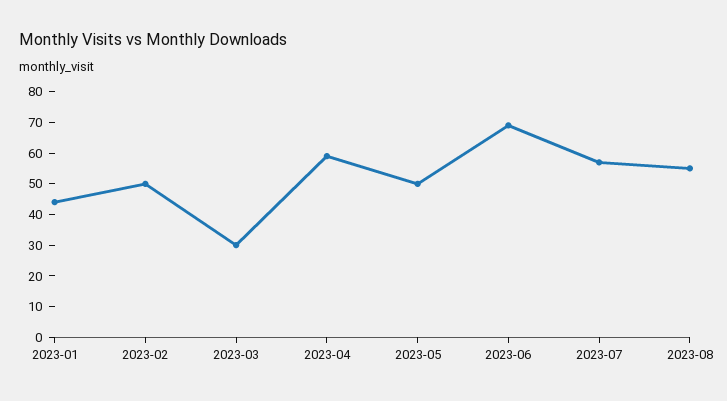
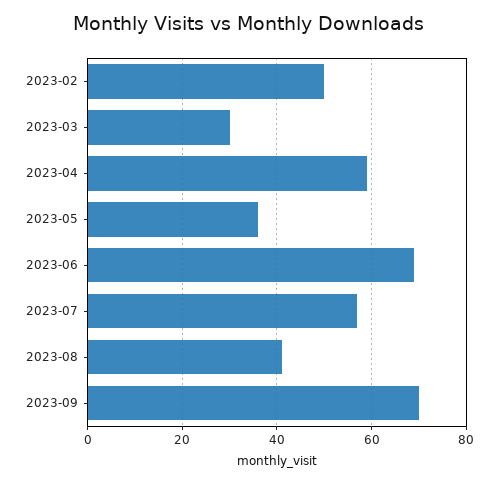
2023-01: 45 -> none
2023-05: 50 -> 35
2023-08: 55 -> 40
2023-09: none -> 70

